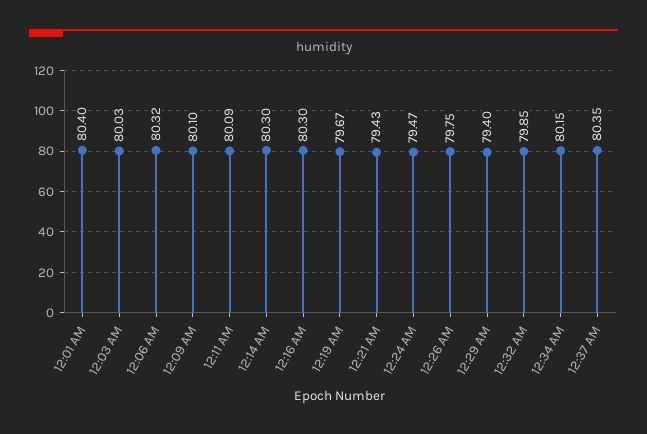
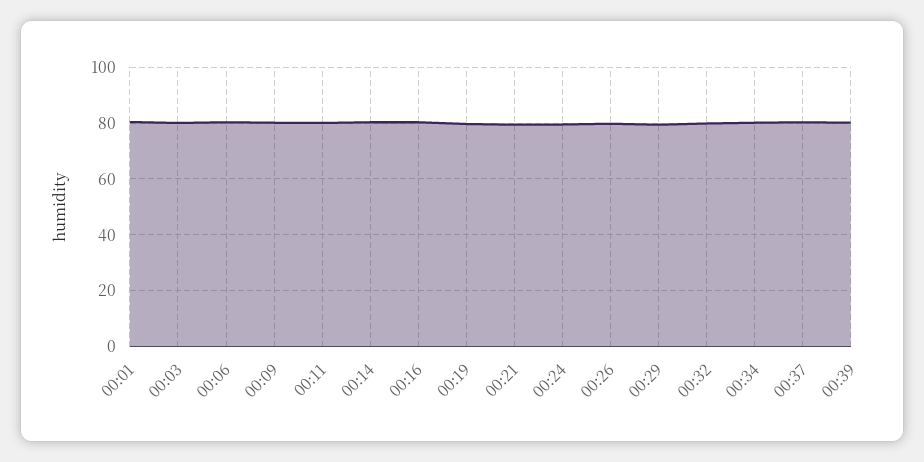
00:39: none -> 80

